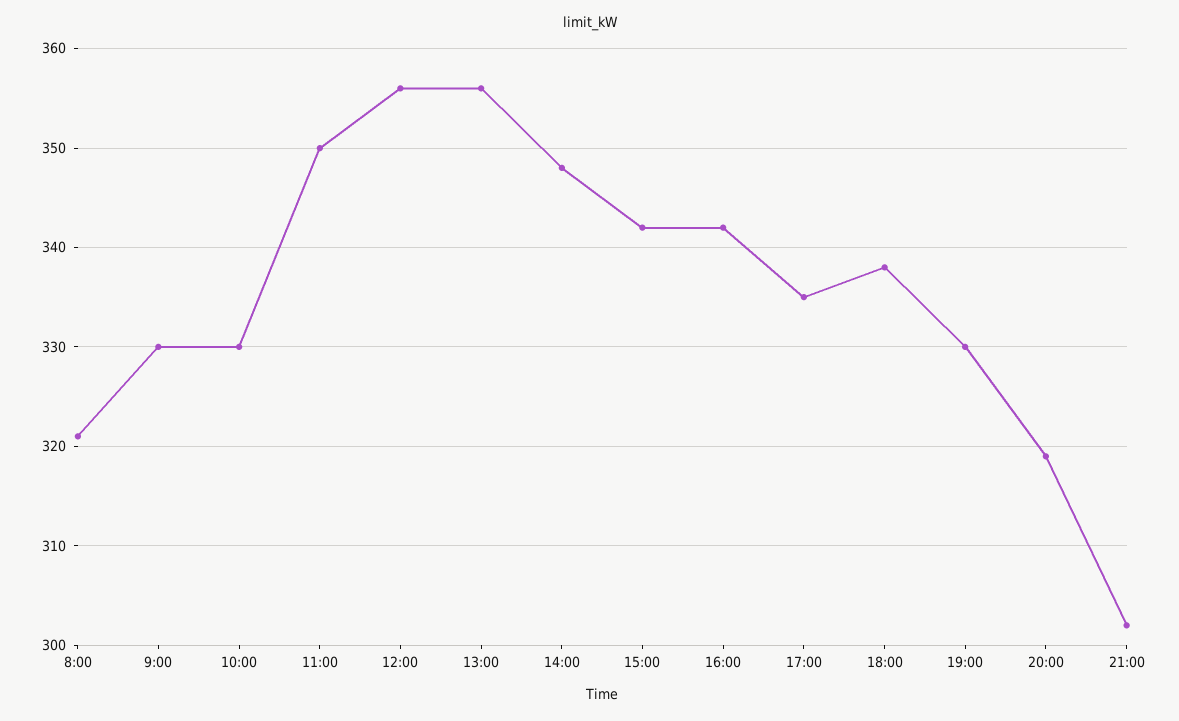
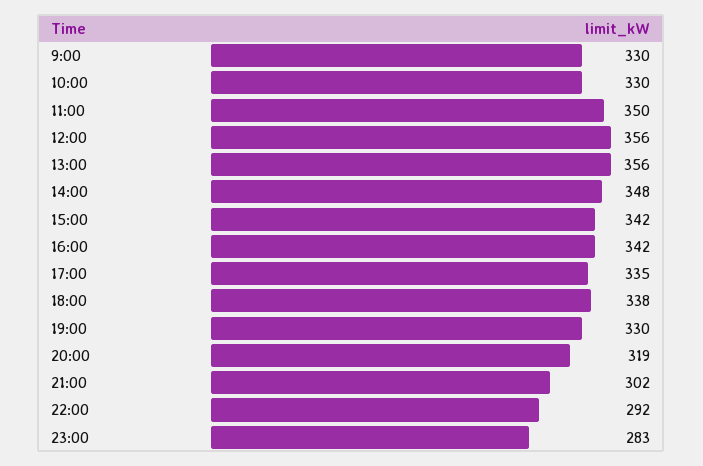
8:00: 321 -> none
22:00: none -> 292
23:00: none -> 283

